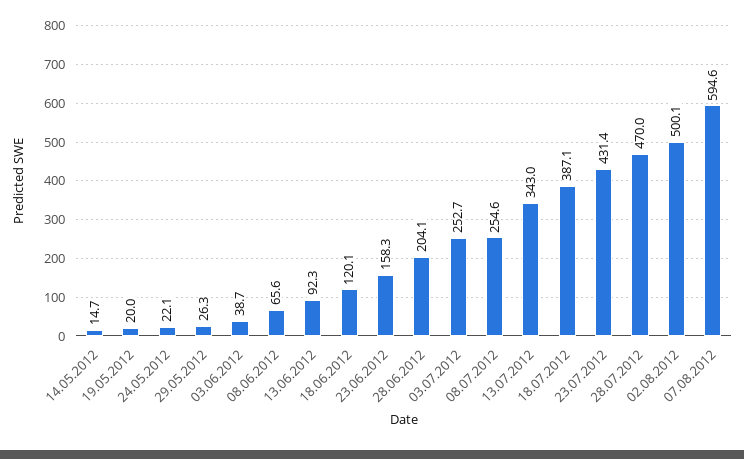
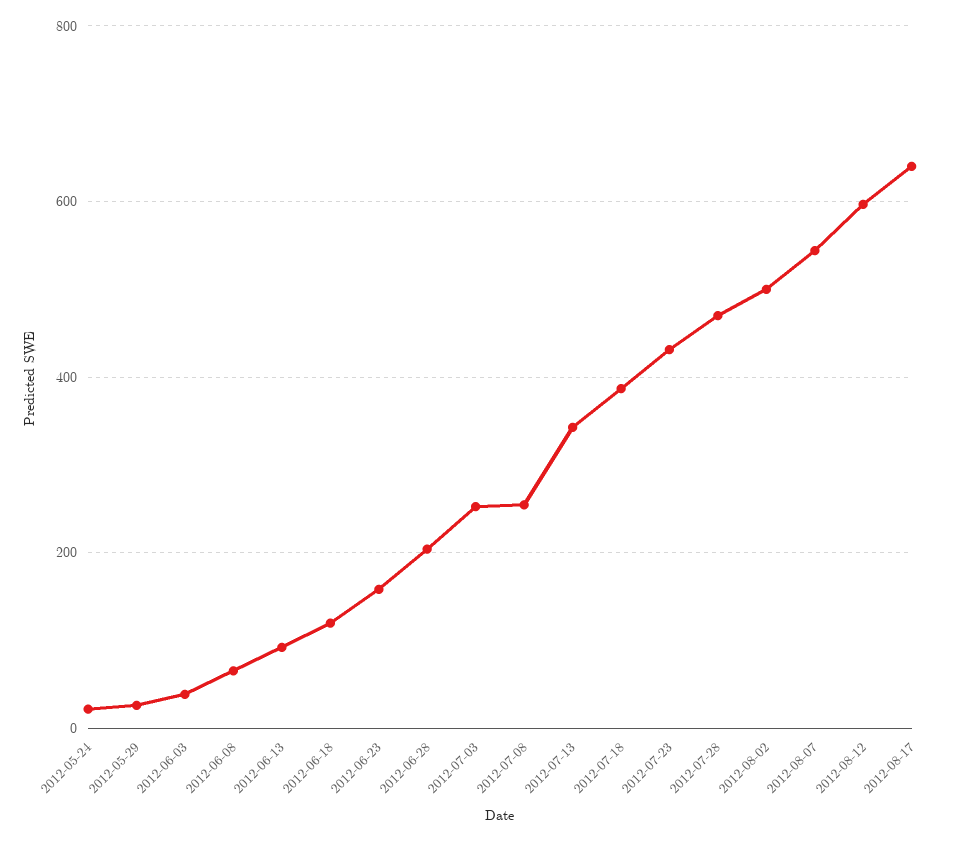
14.05.2012: 14.7 -> none
19.05.2012: 20 -> none
07.08.2012: 594.6 -> 540
2012-08-12: none -> 600
2012-08-17: none -> 640

